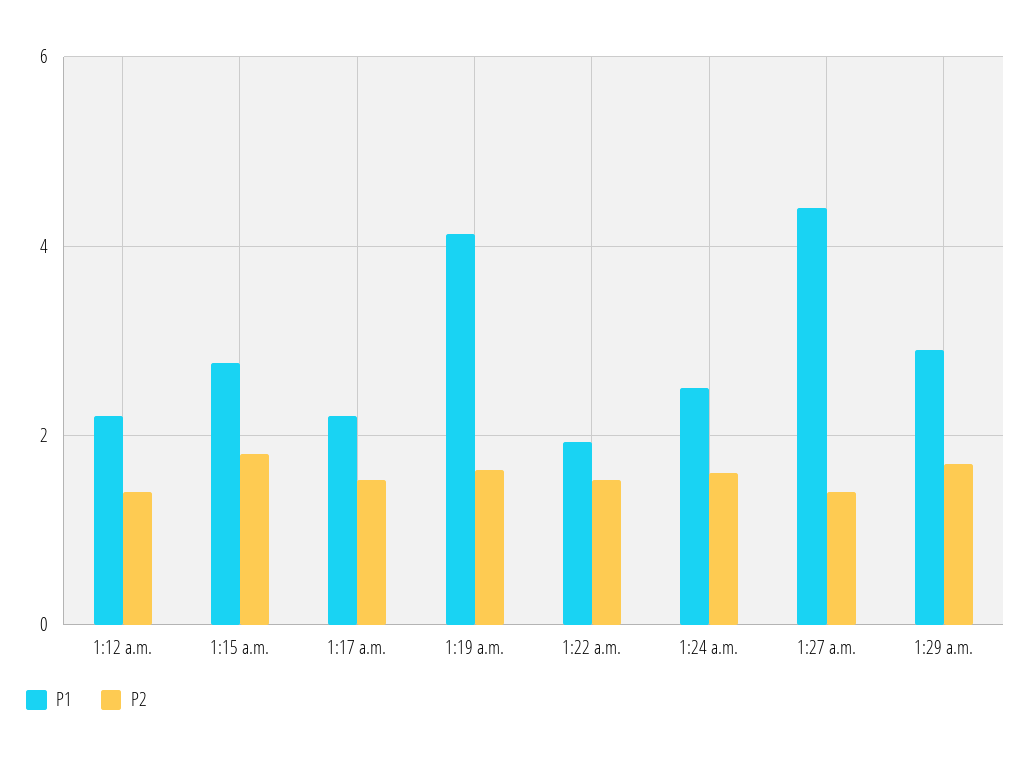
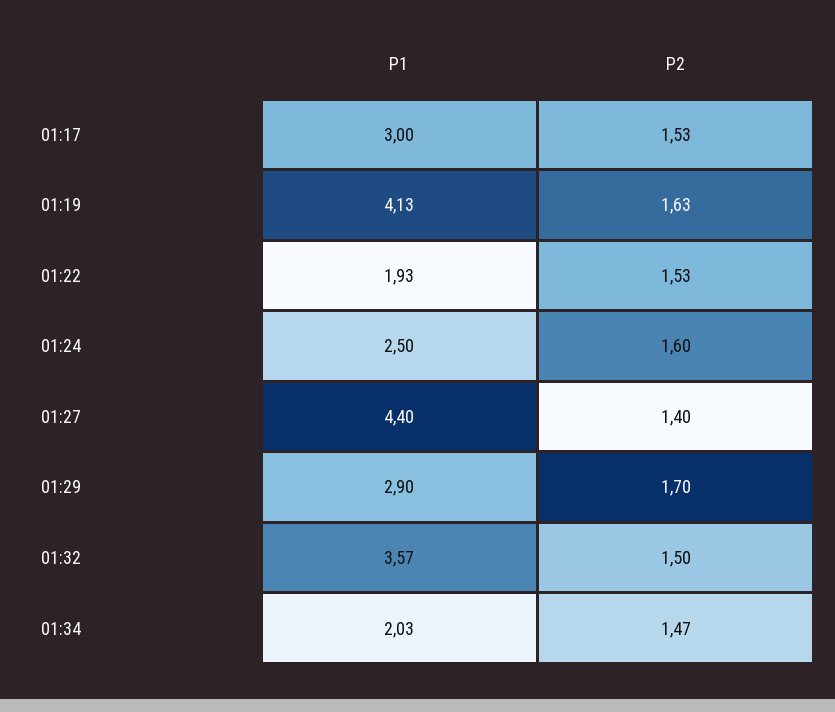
P1, 1:12 a.m.: 2.2 -> none
P2, 1:12 a.m.: 1.4 -> none
P1, 1:15 a.m.: 2.8 -> none
P2, 1:15 a.m.: 1.8 -> none
P1, 1:17 a.m.: 2.2 -> 3
P1, 01:32: none -> 3.57
P2, 01:32: none -> 1.5
P1, 01:34: none -> 2.03
P2, 01:34: none -> 1.47

